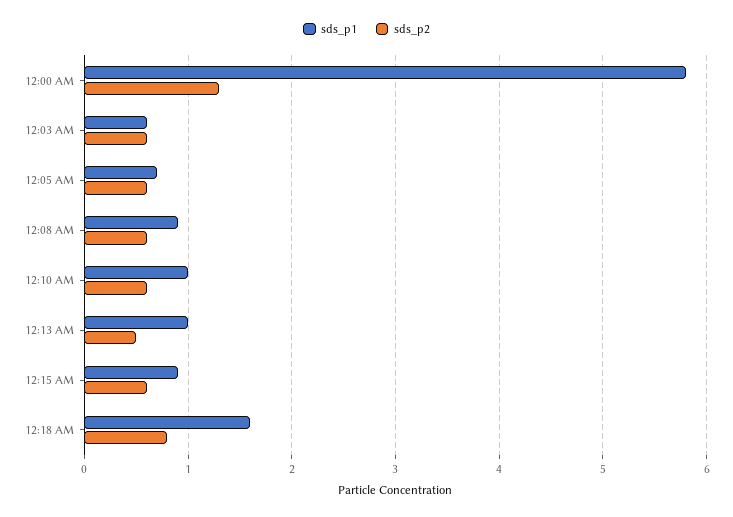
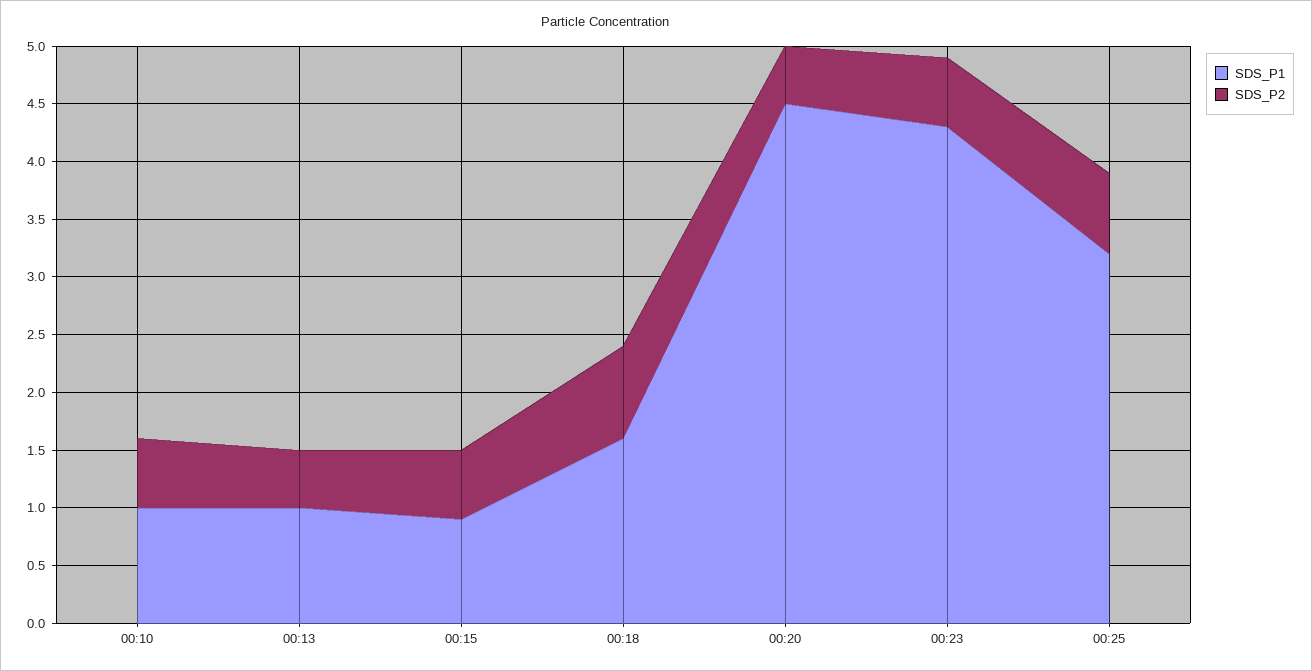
sds_p1, 12:00 AM: 5.8 -> none
sds_p2, 12:00 AM: 1.3 -> none
sds_p1, 12:03 AM: 0.6 -> none
sds_p2, 12:03 AM: 0.6 -> none
sds_p1, 12:05 AM: 0.7 -> none
sds_p2, 12:05 AM: 0.6 -> none
sds_p1, 12:08 AM: 0.9 -> none
sds_p2, 12:08 AM: 0.6 -> none
sds_p1, 00:20: none -> 4.5
sds_p2, 00:20: none -> 0.5
sds_p1, 00:23: none -> 4.3
sds_p2, 00:23: none -> 0.6
sds_p1, 00:25: none -> 3.2
sds_p2, 00:25: none -> 0.7

